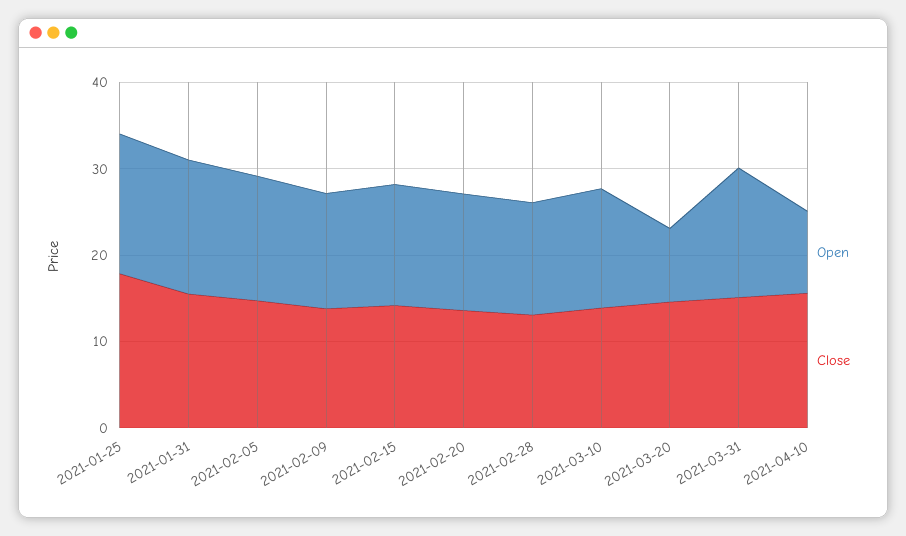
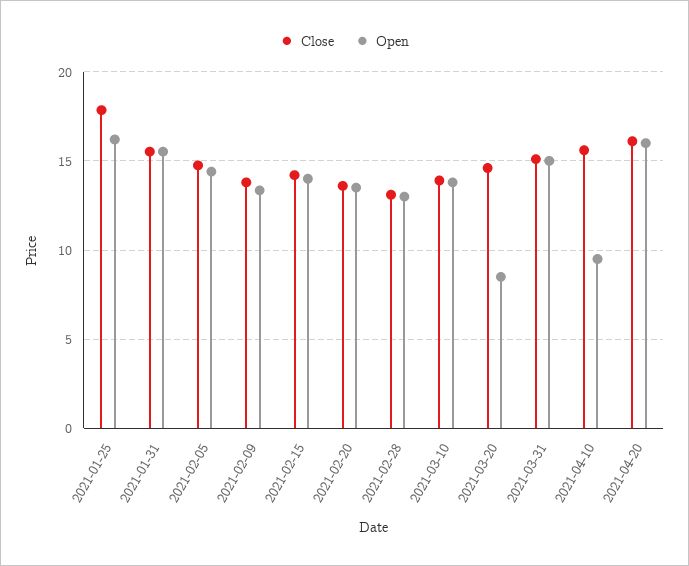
Close, 2021-04-20: none -> 16
Open, 2021-04-20: none -> 16

